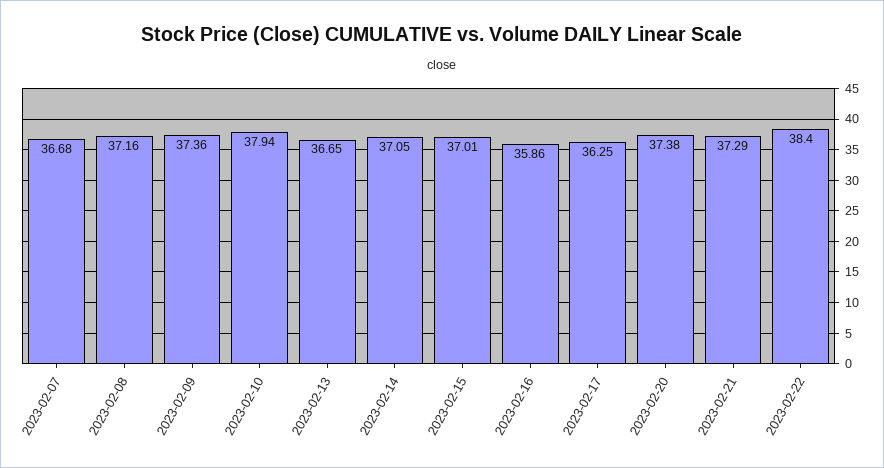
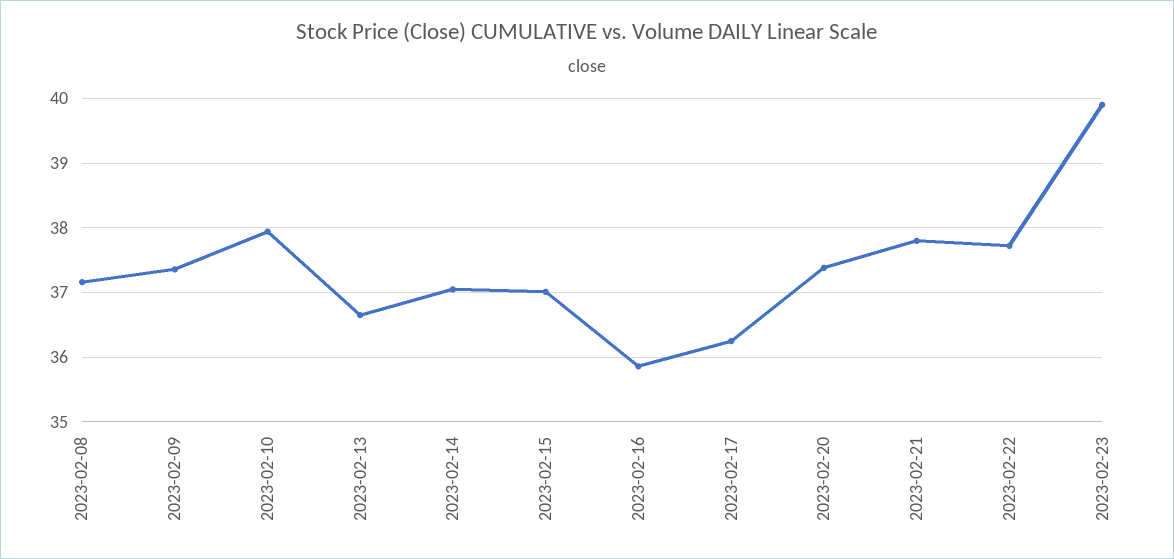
2023-02-07: 36.68 -> none
2023-02-21: 37.29 -> 37.8
2023-02-22: 38.4 -> 37.7
2023-02-23: none -> 39.9

